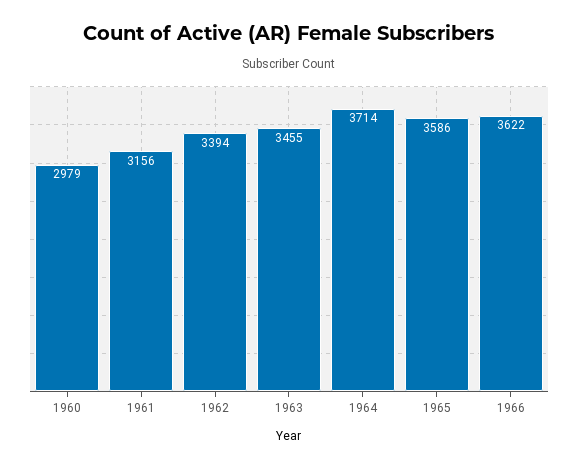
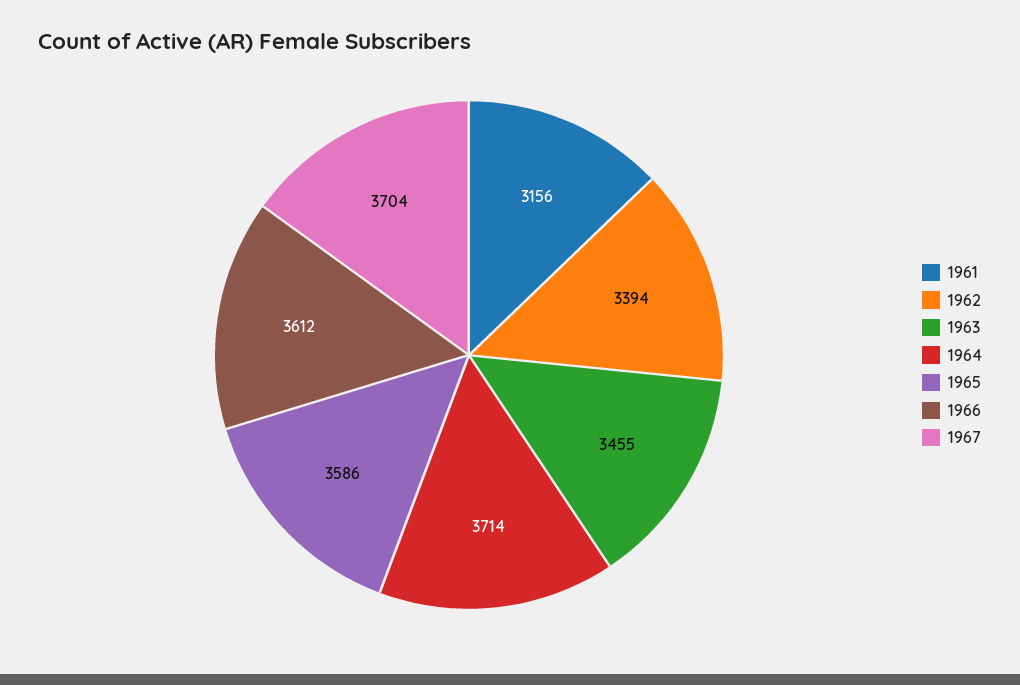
1960: 2979 -> none
1966: 3622 -> 3612
1967: none -> 3704

